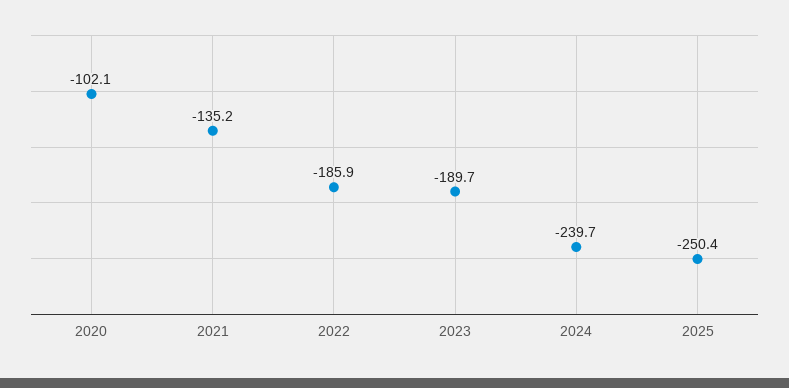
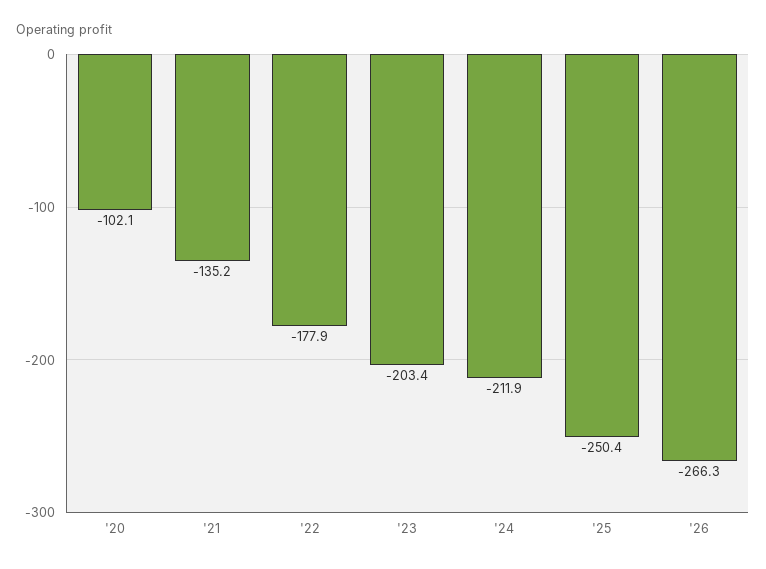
2022: -185.9 -> -177.9
2023: -189.7 -> -203.4
2024: -239.7 -> -211.9
'26: none -> -266.3

